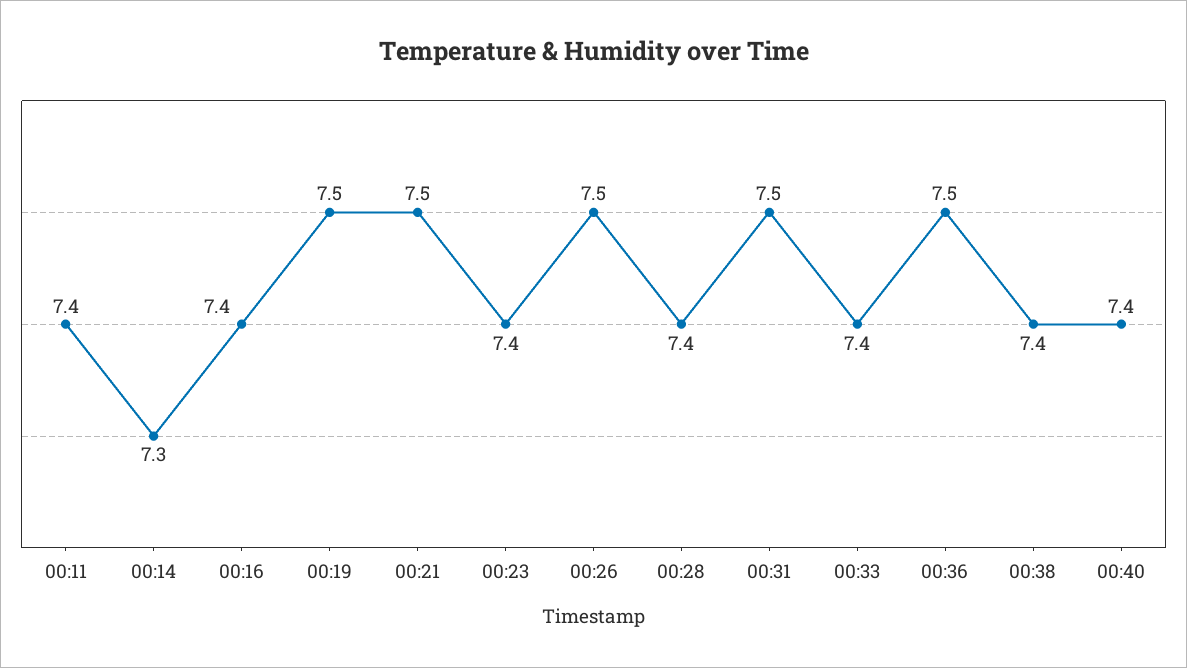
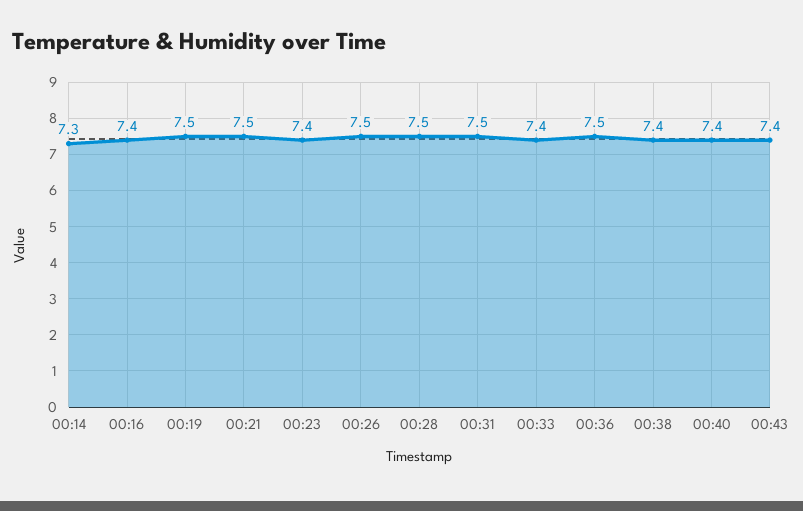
00:11: 7.4 -> none
00:28: 7.4 -> 7.5
00:43: none -> 7.4

